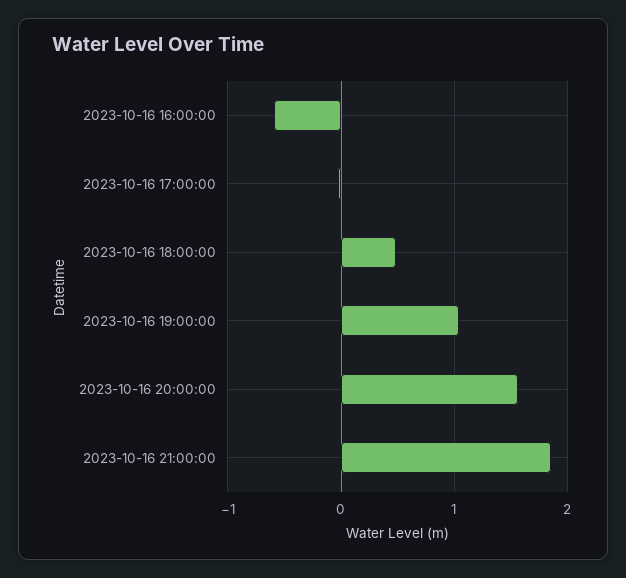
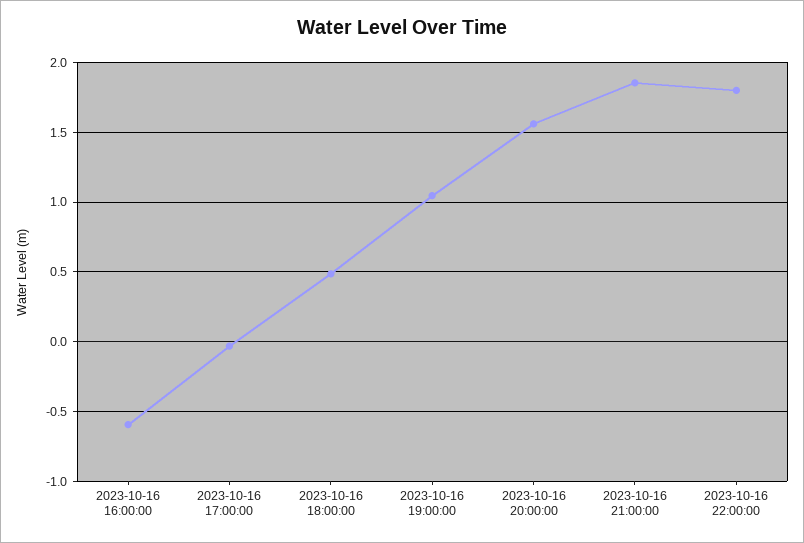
2023-10-16 22:00:00: none -> 1.8

